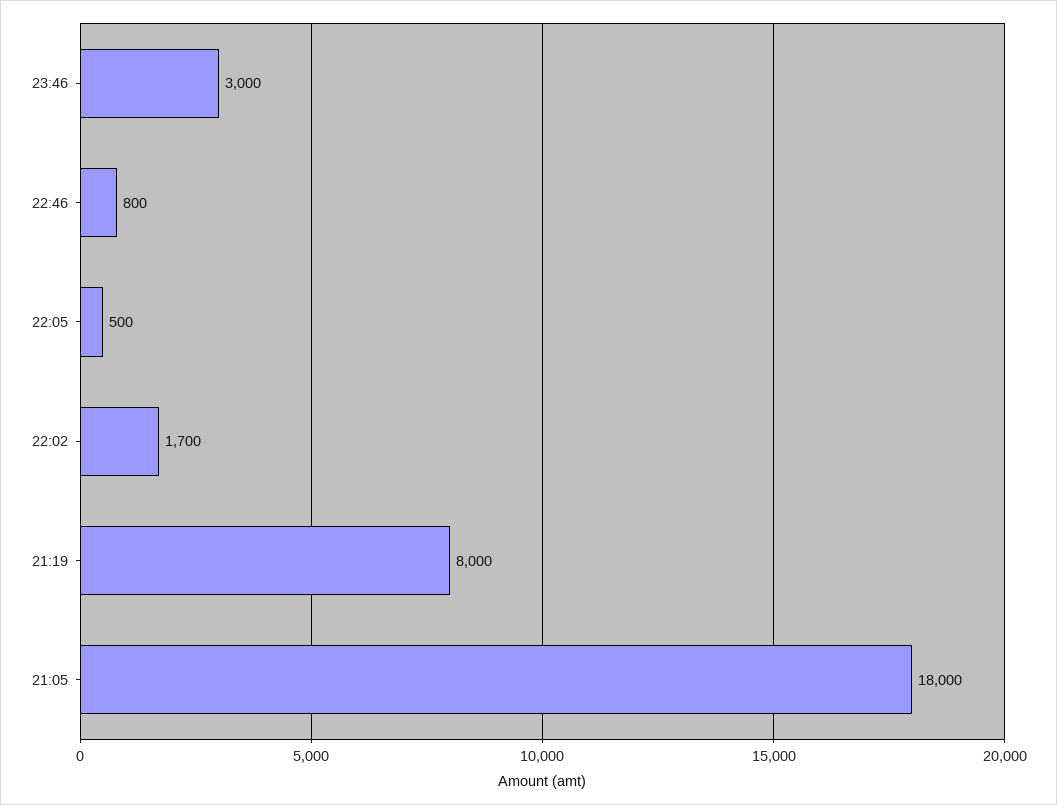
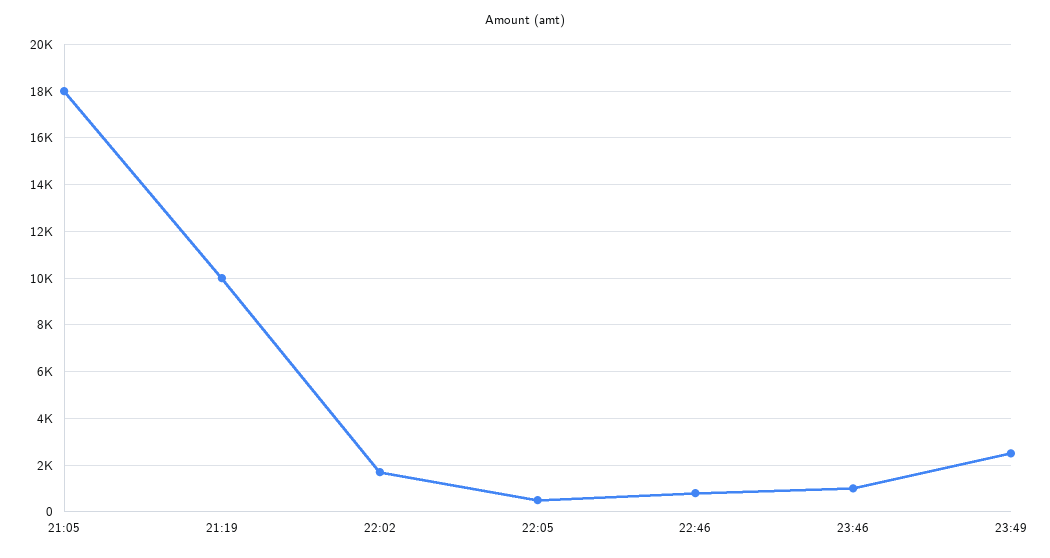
23:46: 3000 -> 1000
21:19: 8000 -> 10000
23:49: none -> 2500

